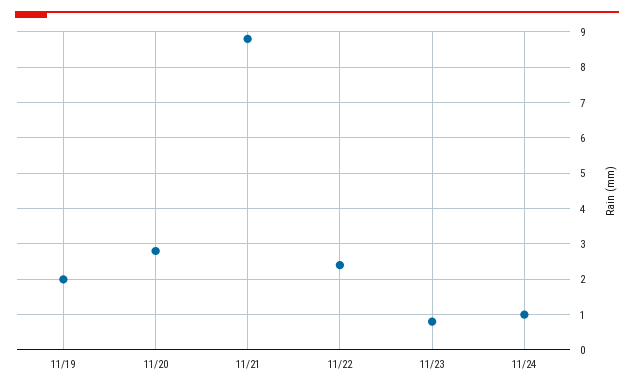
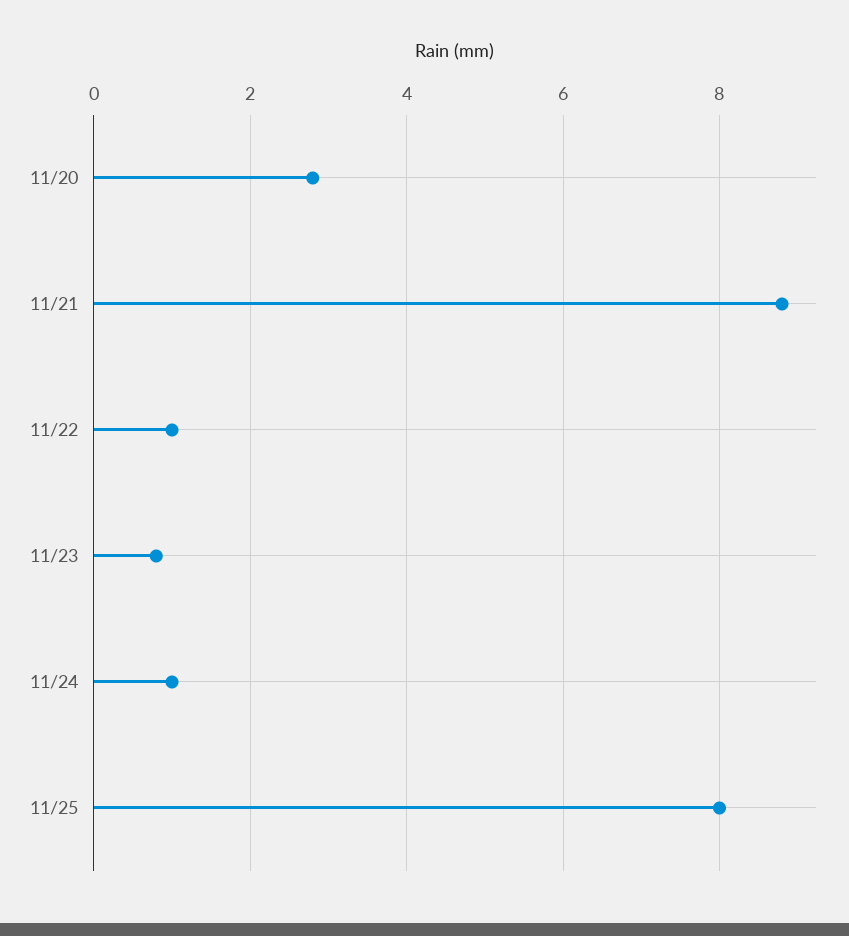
11/19: 2 -> none
11/22: 2.5 -> 1
11/25: none -> 8

